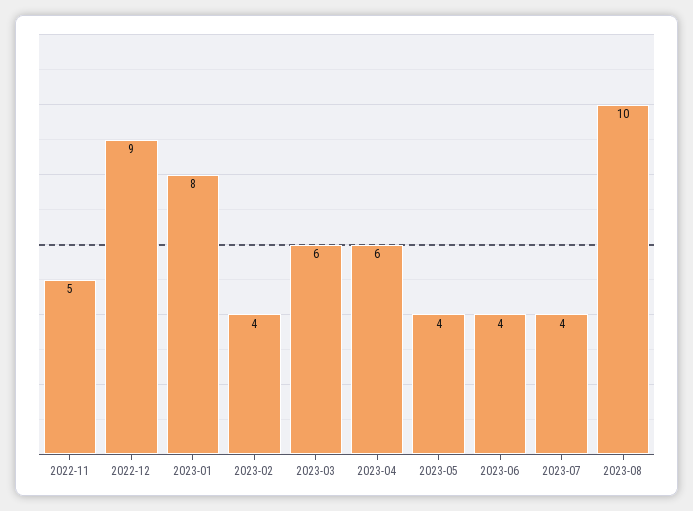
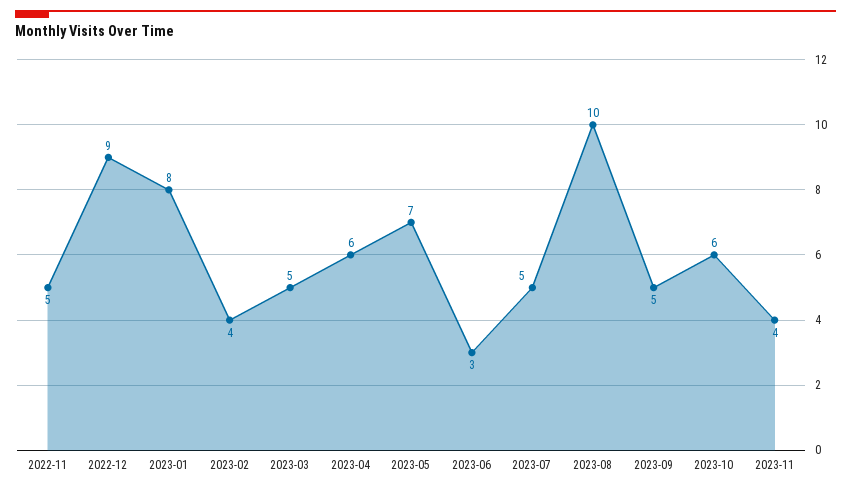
2023-03: 6 -> 5
2023-05: 4 -> 7
2023-06: 4 -> 3
2023-07: 4 -> 5
2023-09: none -> 5
2023-10: none -> 6
2023-11: none -> 4

